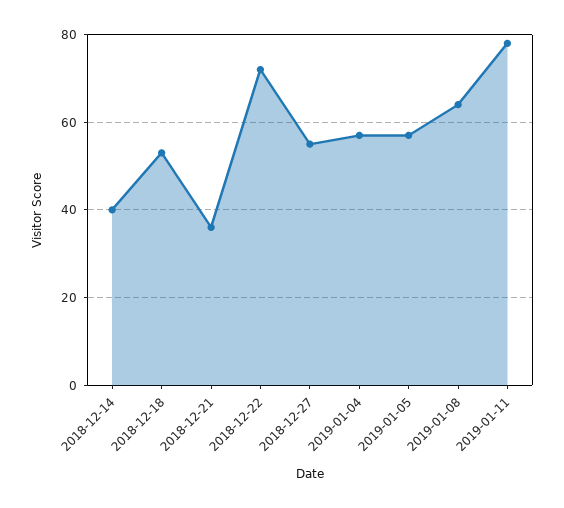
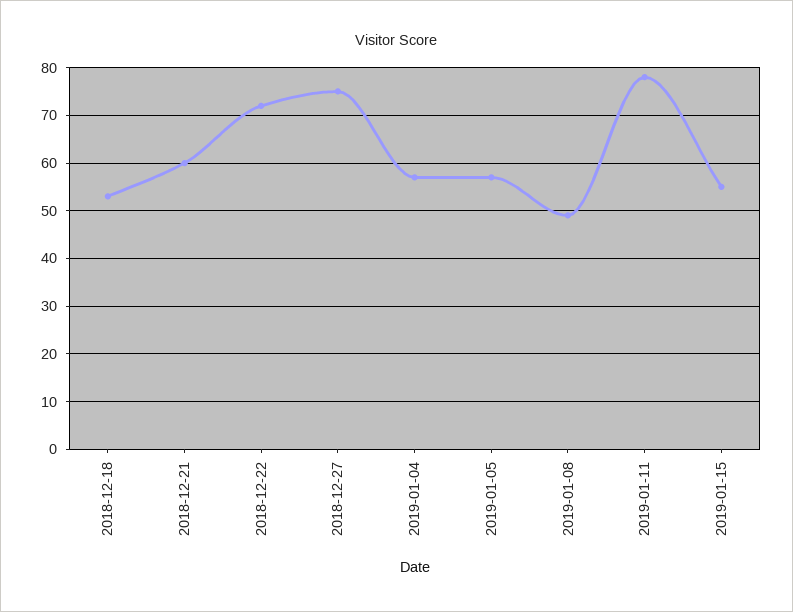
2018-12-14: 40 -> none
2018-12-21: 35 -> 60
2018-12-27: 55 -> 75
2019-01-08: 65 -> 50
2019-01-15: none -> 55

